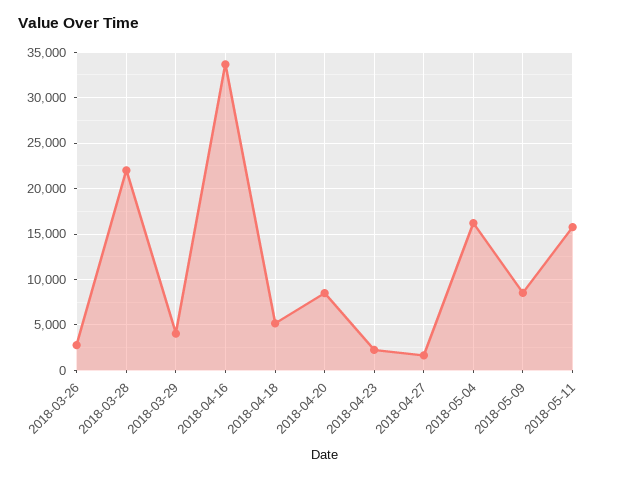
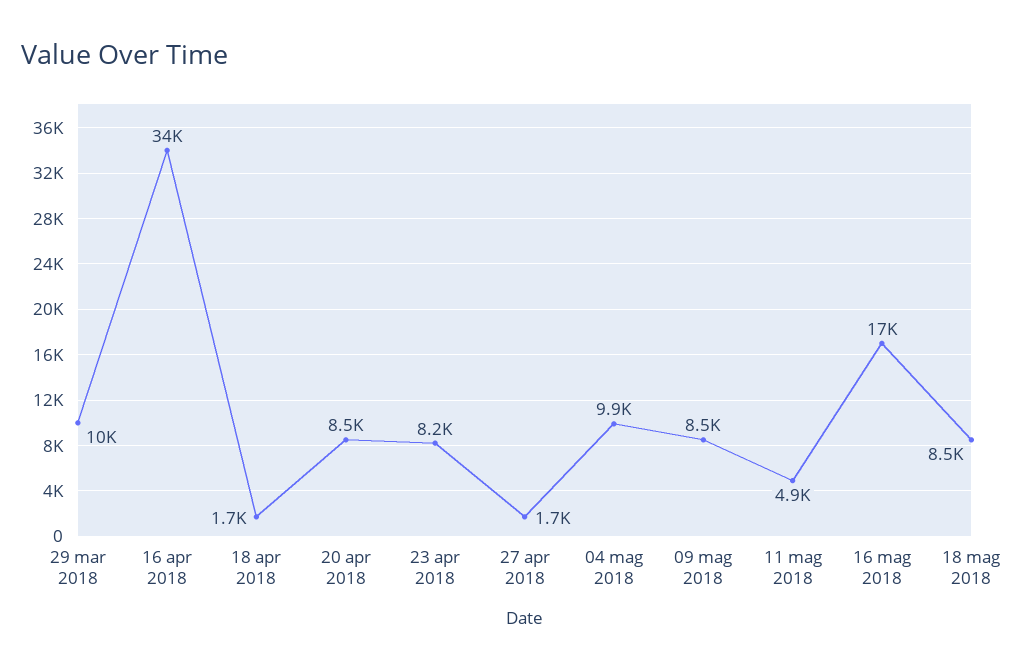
2018-03-26: 3000 -> none
2018-03-28: 22000 -> none
2018-03-29: 4000 -> 10000
2018-04-18: 5000 -> 1700
2018-04-23: 2000 -> 8200
2018-05-04: 16000 -> 9900
2018-05-11: 16000 -> 4900
16 mag 2018: none -> 17000
18 mag 2018: none -> 8500

